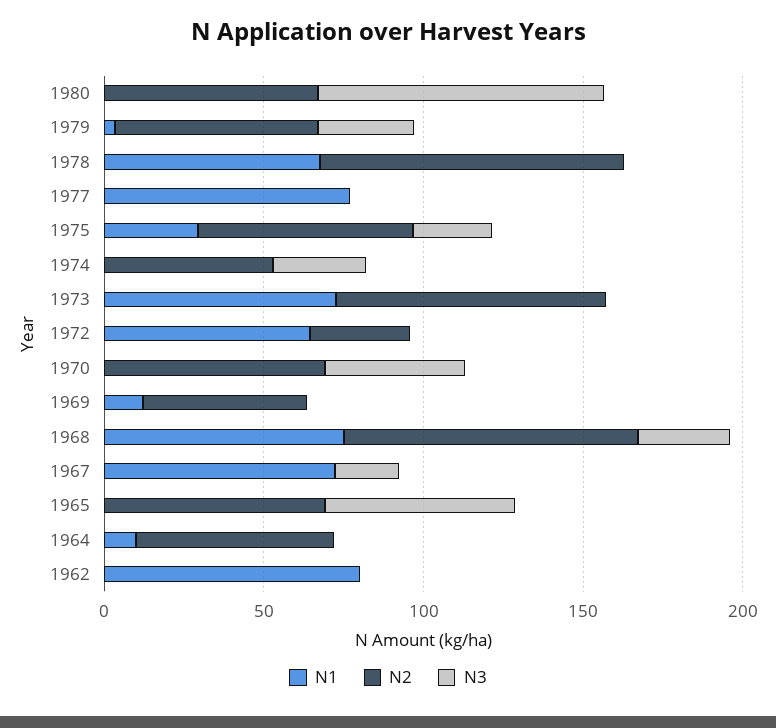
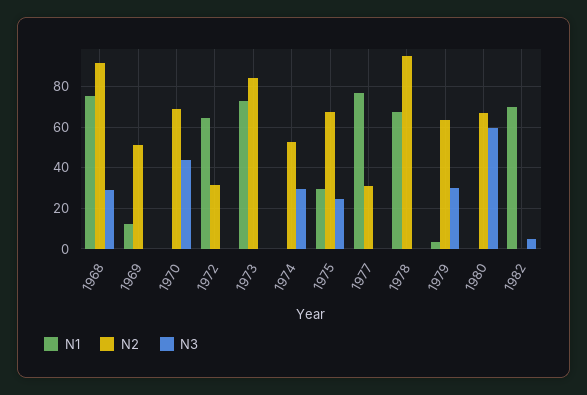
N3, 1980: 90 -> 60
N2, 1977: 0 -> 30
N1, 1967: 70 -> none
N2, 1967: 0 -> none
N3, 1967: 20 -> none
N1, 1965: 0 -> none
N2, 1965: 70 -> none
N3, 1965: 60 -> none
N1, 1964: 10 -> none
N2, 1964: 60 -> none
N3, 1964: 0 -> none
N1, 1962: 80 -> none
N2, 1962: 0 -> none
N3, 1962: 0 -> none
N1, 1982: none -> 70
N2, 1982: none -> 0
N3, 1982: none -> 5

